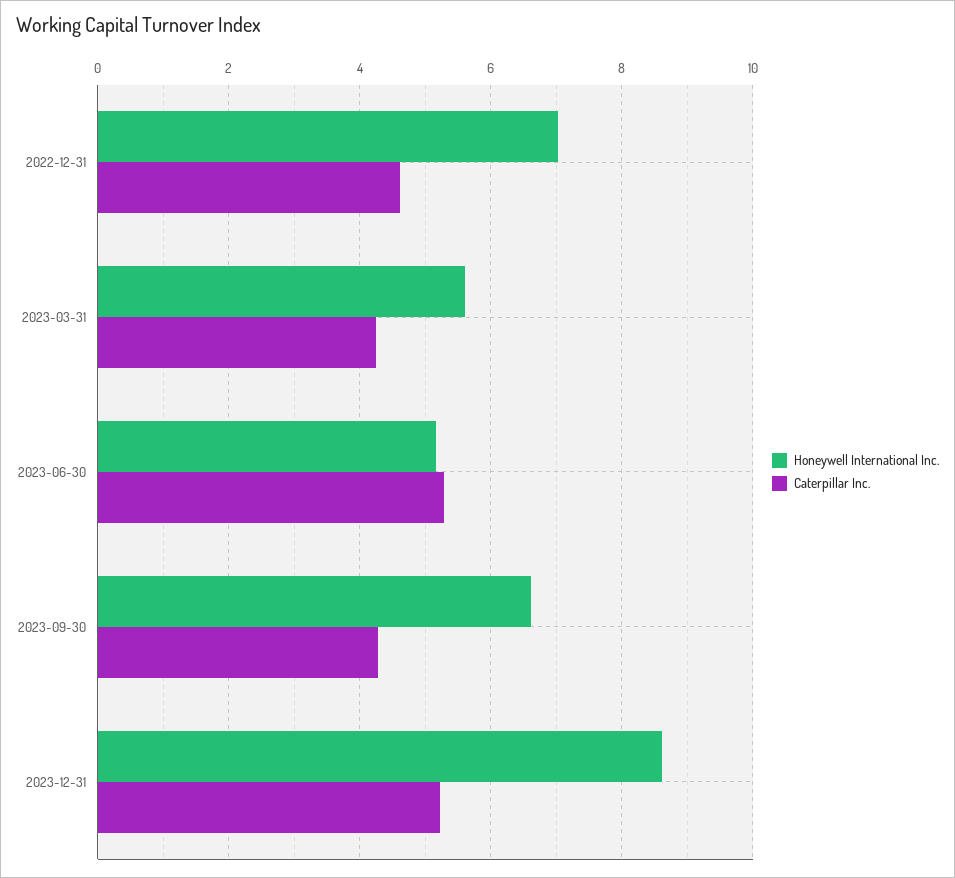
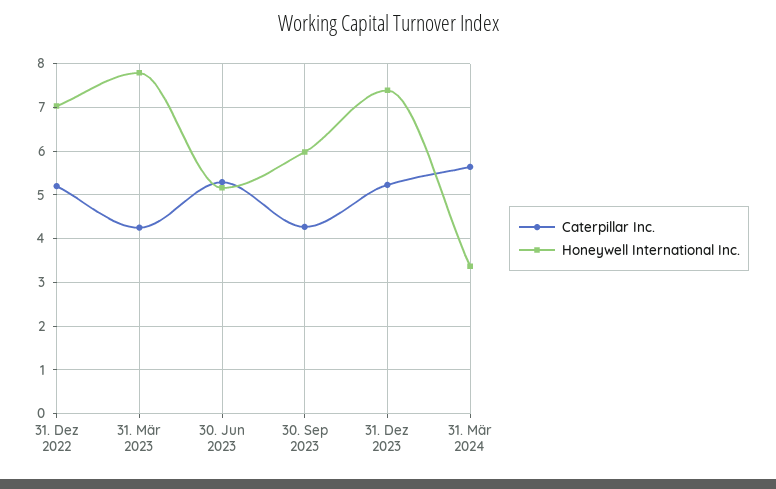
Caterpillar Inc., 2022-12-31: 4.6 -> 5.2
Honeywell International Inc., 2023-03-31: 5.6 -> 7.8
Honeywell International Inc., 2023-09-30: 6.6 -> 6
Honeywell International Inc., 2023-12-31: 8.6 -> 7.4
Caterpillar Inc., 31. Mär 2024: none -> 5.6
Honeywell International Inc., 31. Mär 2024: none -> 3.4

